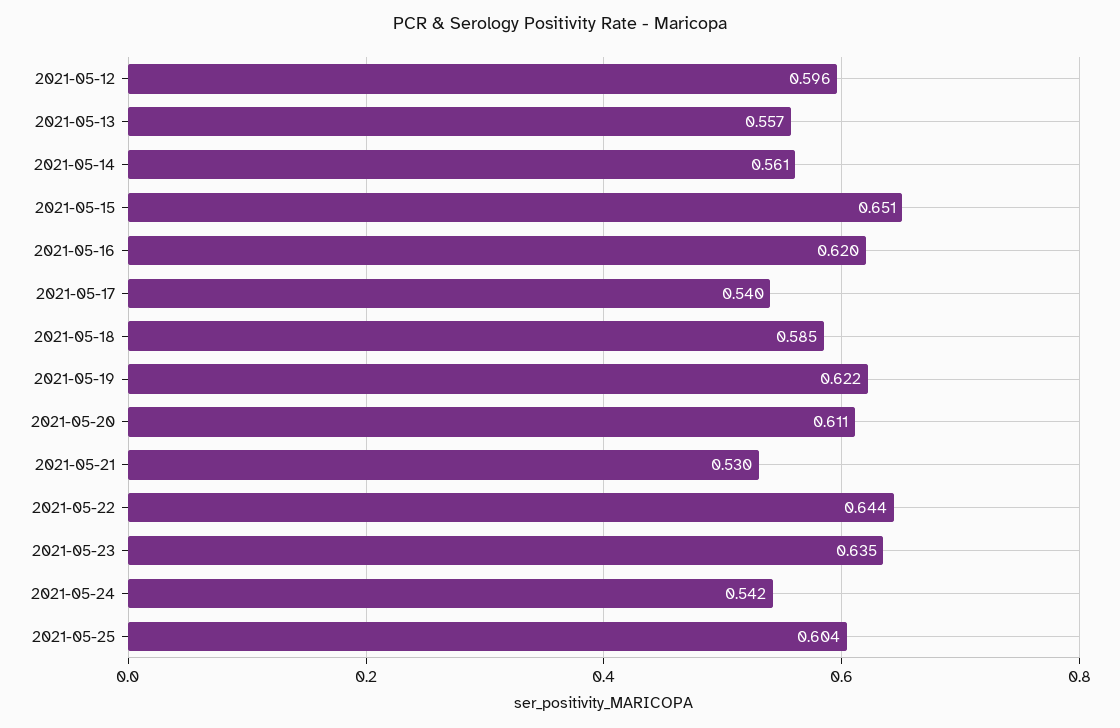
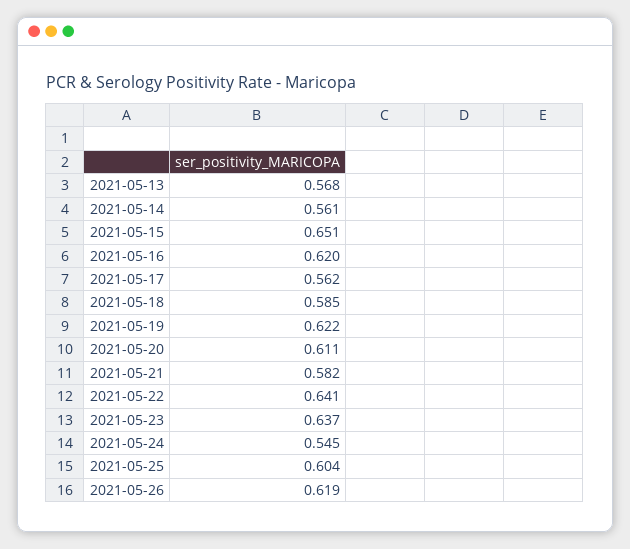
2021-05-12: 0.596 -> none
2021-05-13: 0.557 -> 0.568
2021-05-17: 0.54 -> 0.562
2021-05-21: 0.53 -> 0.582
2021-05-22: 0.644 -> 0.641
2021-05-23: 0.635 -> 0.637
2021-05-24: 0.542 -> 0.545
2021-05-26: none -> 0.619

